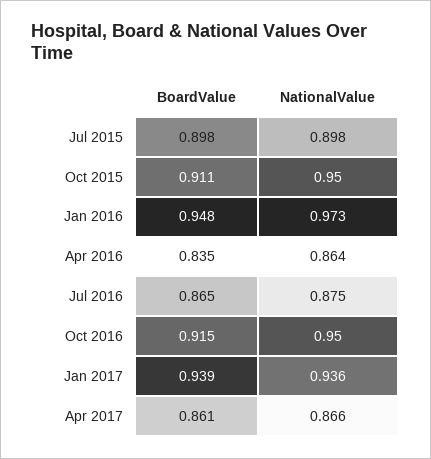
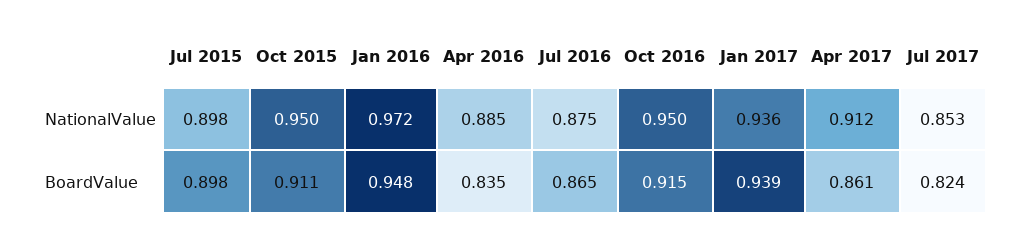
NationalValue, Jan 2016: 0.973 -> 0.972
NationalValue, Apr 2016: 0.864 -> 0.885
NationalValue, Apr 2017: 0.866 -> 0.912
NationalValue, Jul 2017: none -> 0.853
BoardValue, Jul 2017: none -> 0.824

